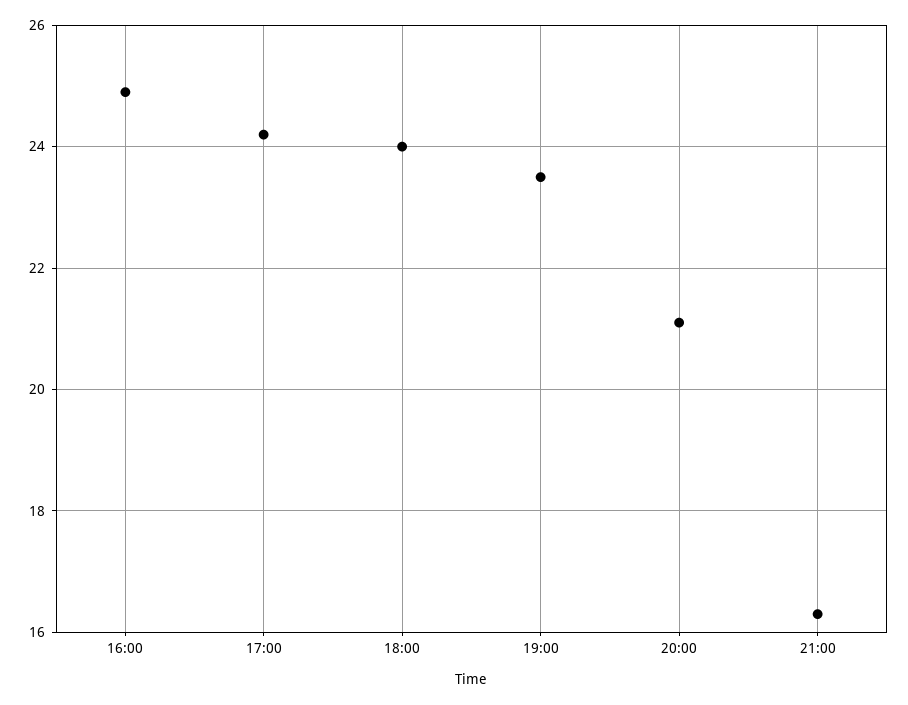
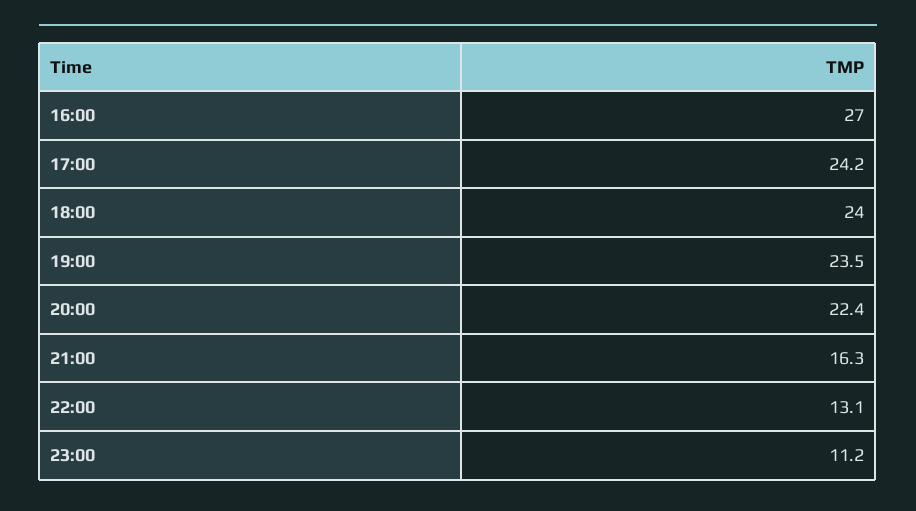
16:00: 25 -> 27
20:00: 21 -> 22.4
22:00: none -> 13.1
23:00: none -> 11.2

